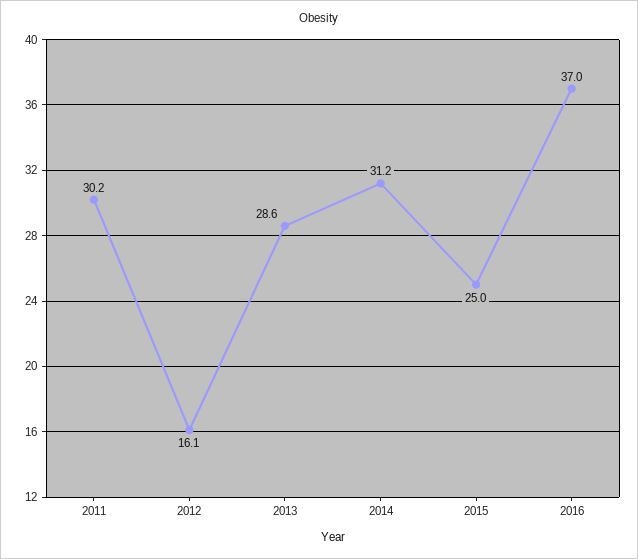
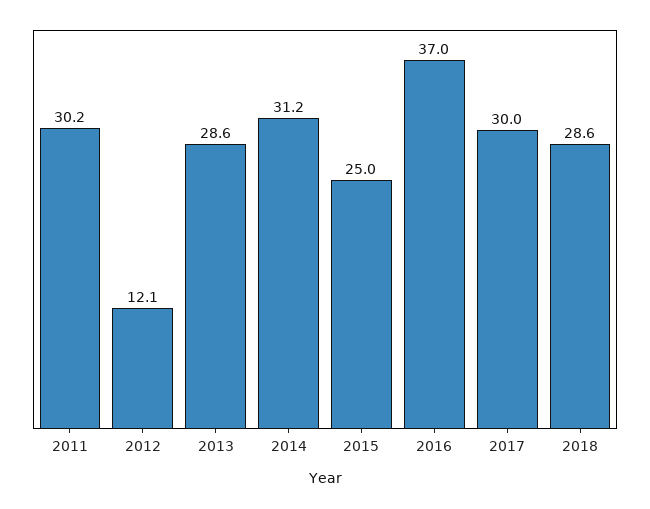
2012: 16.1 -> 12.1
2017: none -> 30
2018: none -> 28.6

